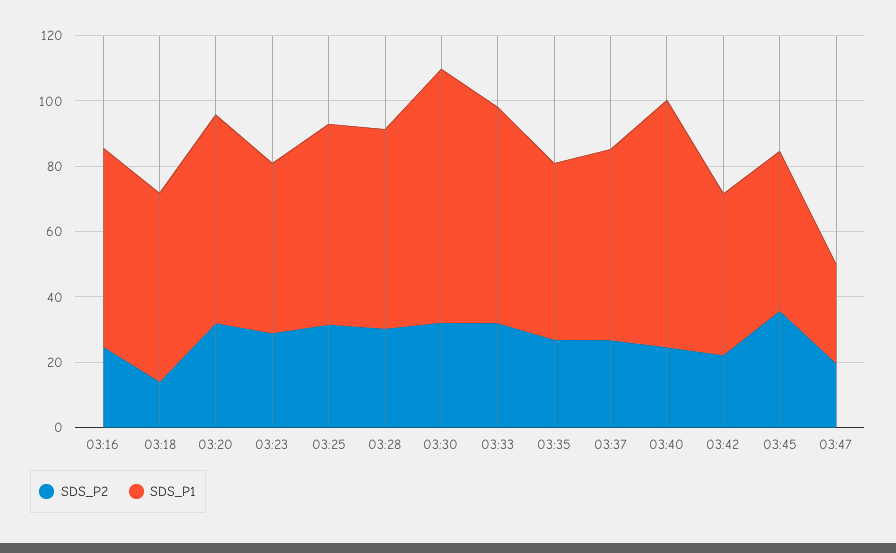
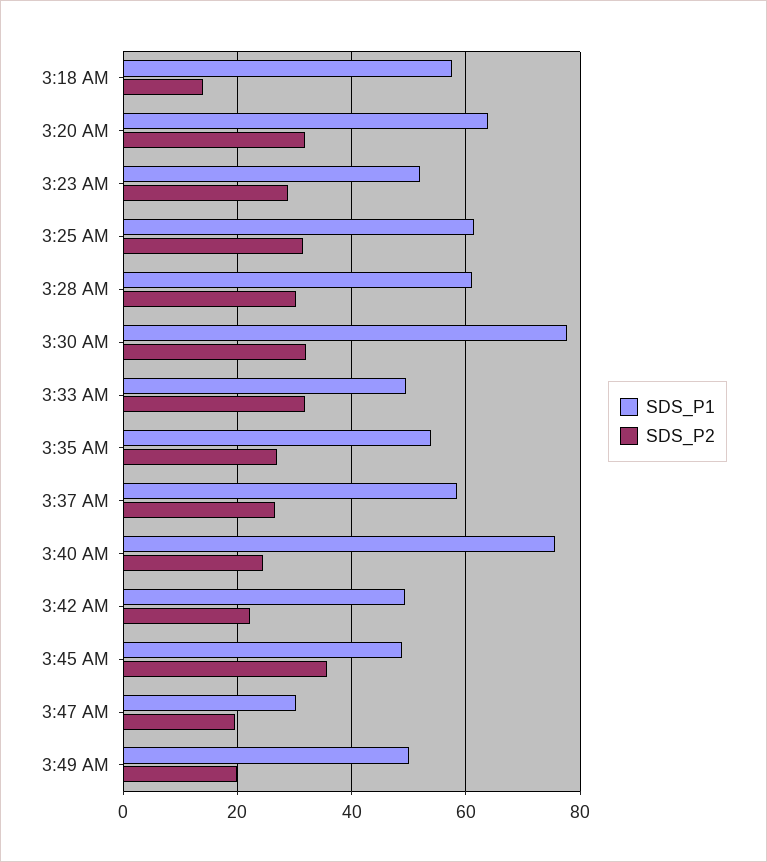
SDS_P2, 03:16: 25 -> none
SDS_P1, 03:16: 60 -> none
SDS_P1, 03:33: 65 -> 50
SDS_P1, 3:49 AM: none -> 50
SDS_P2, 3:49 AM: none -> 20

